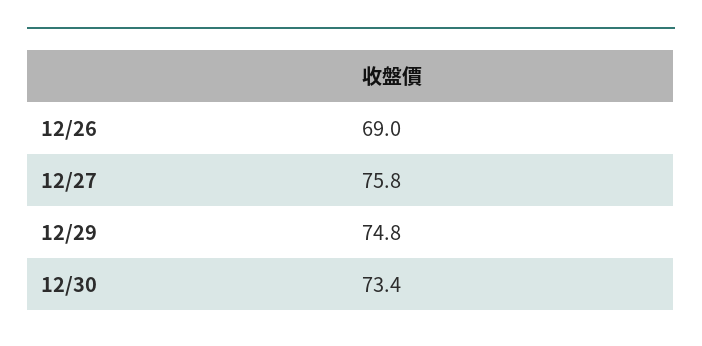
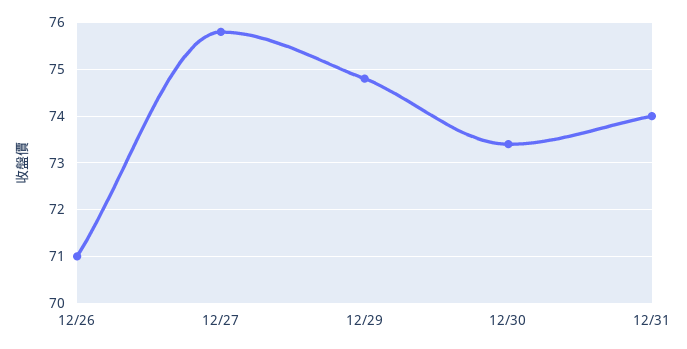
12/26: 69 -> 71
12/31: none -> 74

